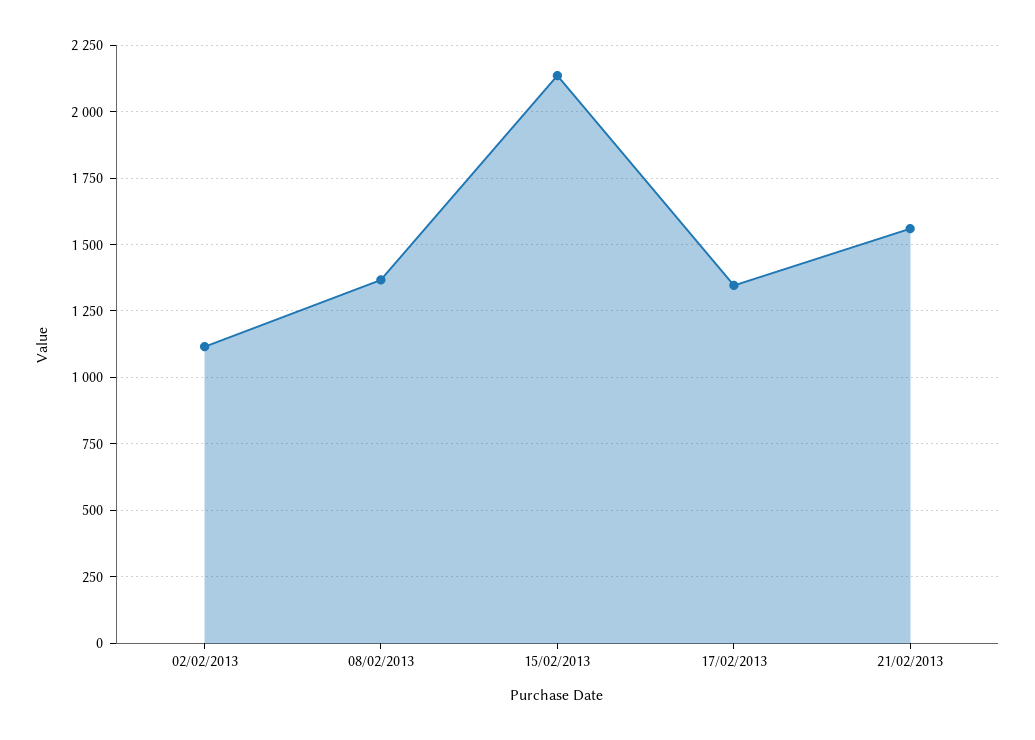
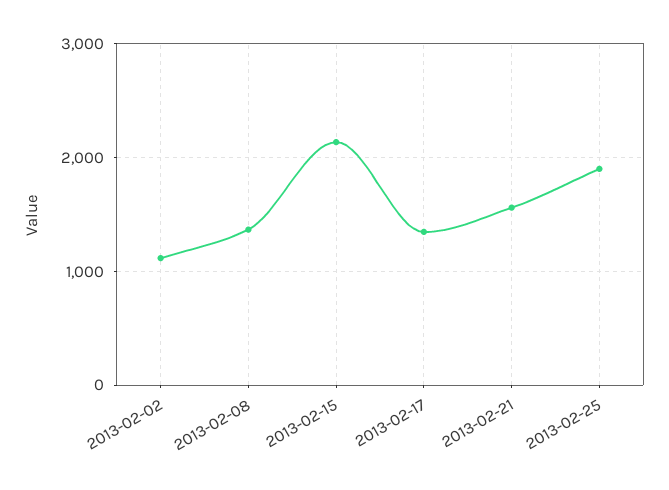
2013-02-25: none -> 1900

